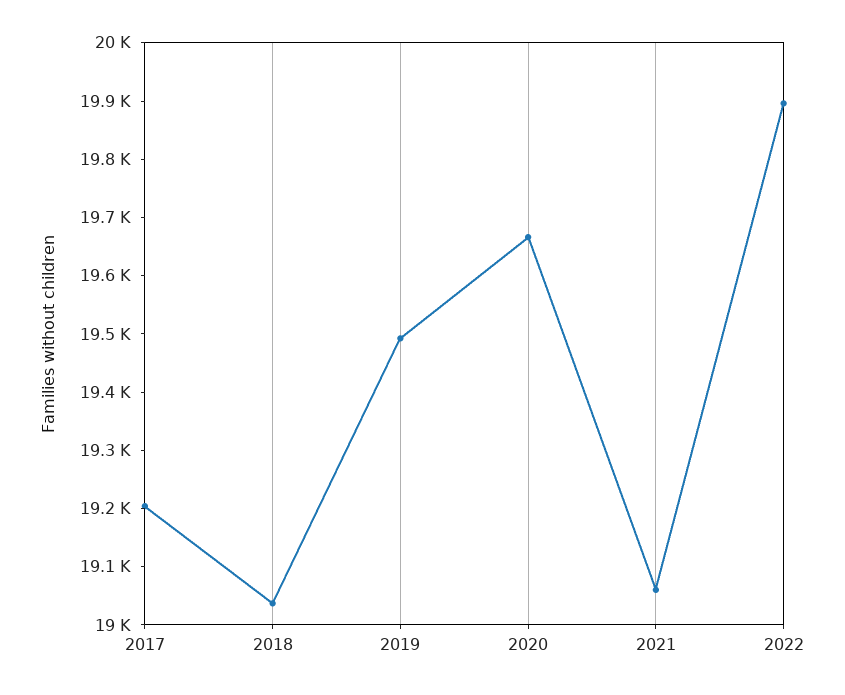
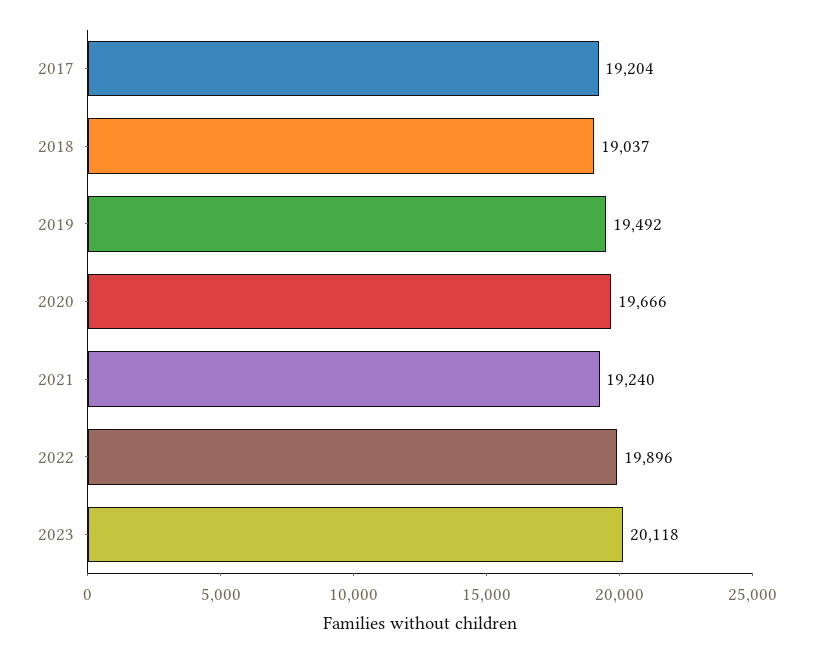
2021: 19060 -> 19240
2023: none -> 20118

